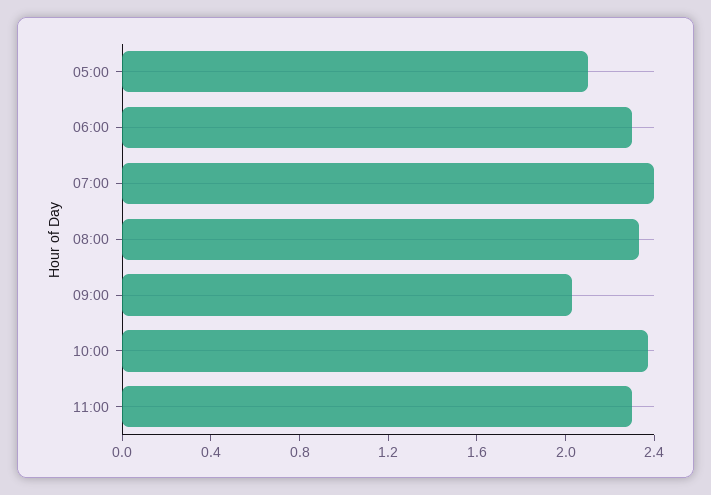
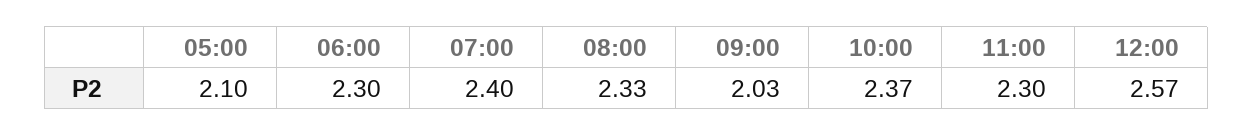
12:00: none -> 2.57

